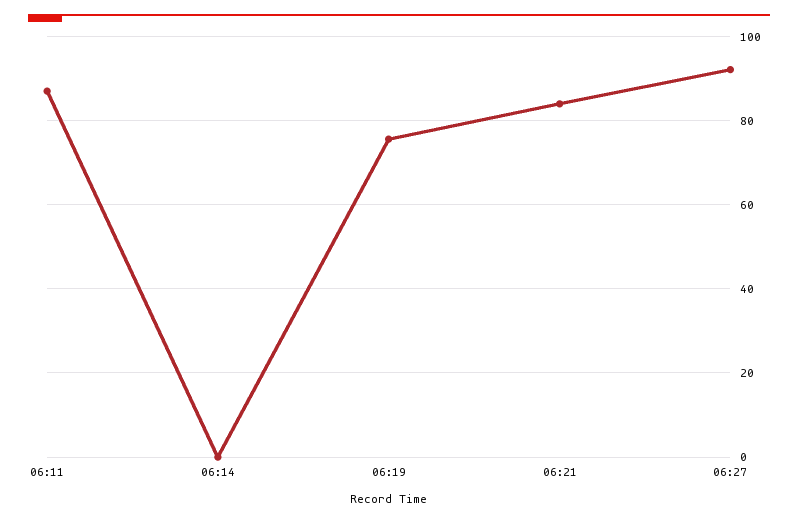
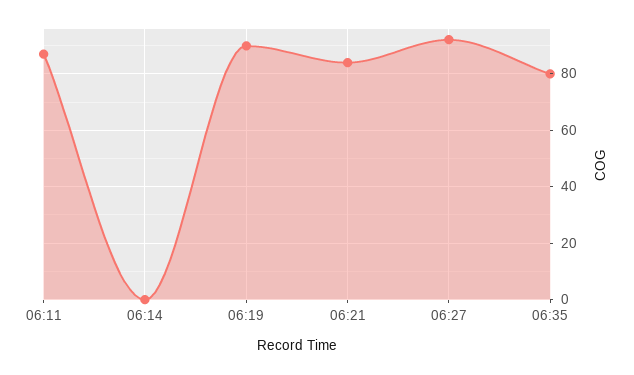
06:19: 76 -> 90
06:35: none -> 80

